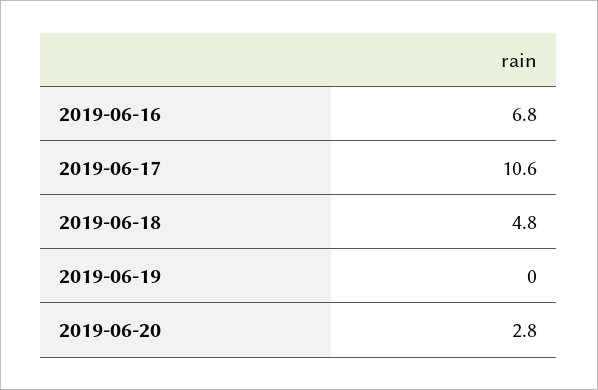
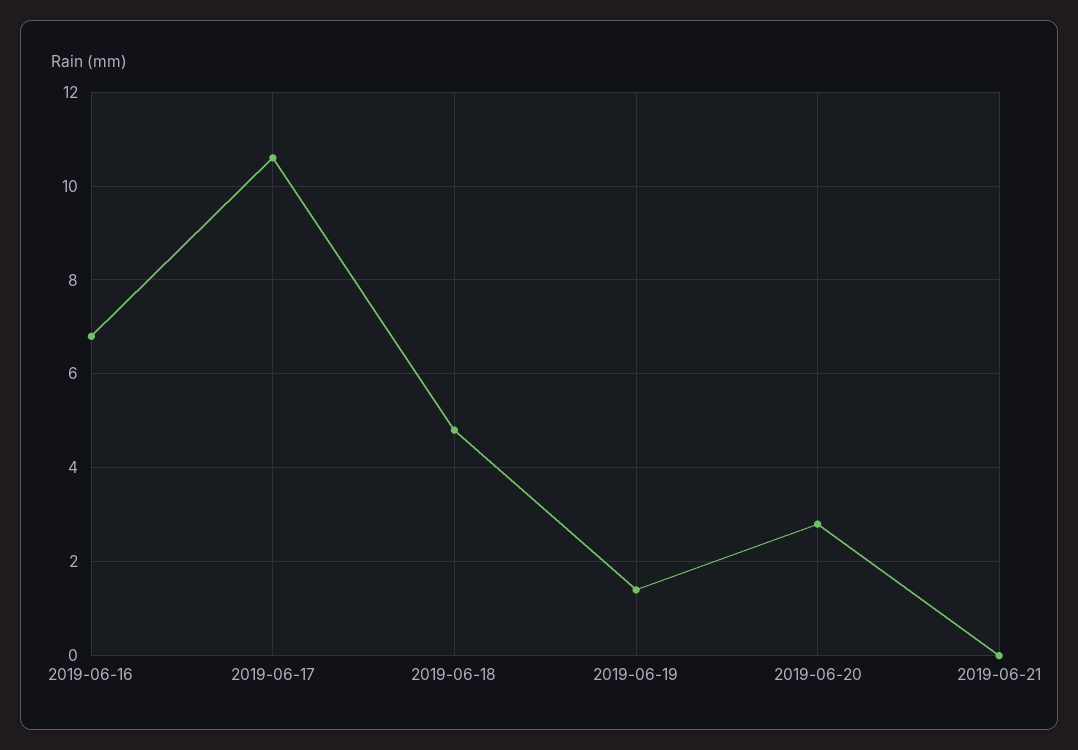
2019-06-19: 0 -> 1.5
2019-06-21: none -> 0

